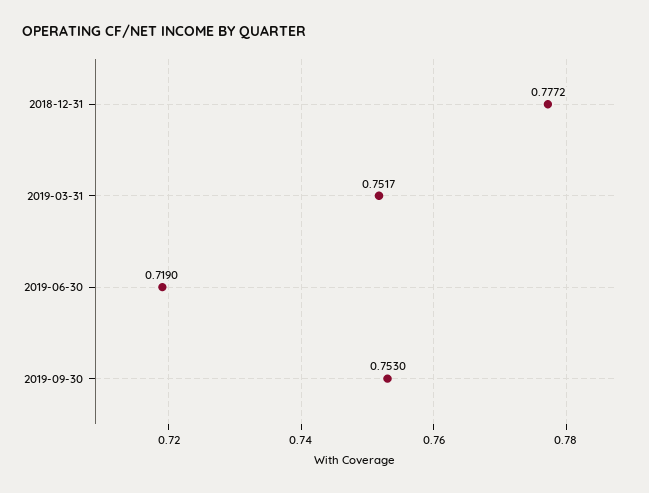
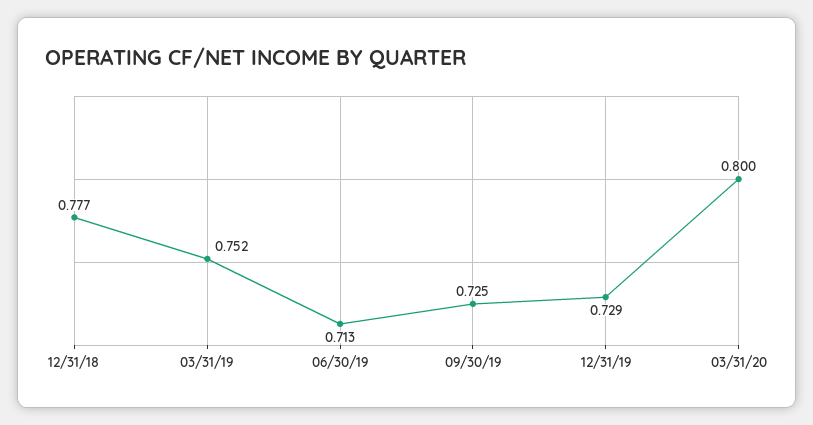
2019-06-30: 0.719 -> 0.713
2019-09-30: 0.753 -> 0.725
12/31/19: none -> 0.729
03/31/20: none -> 0.8

